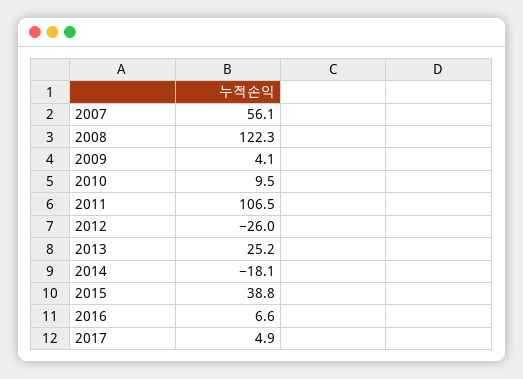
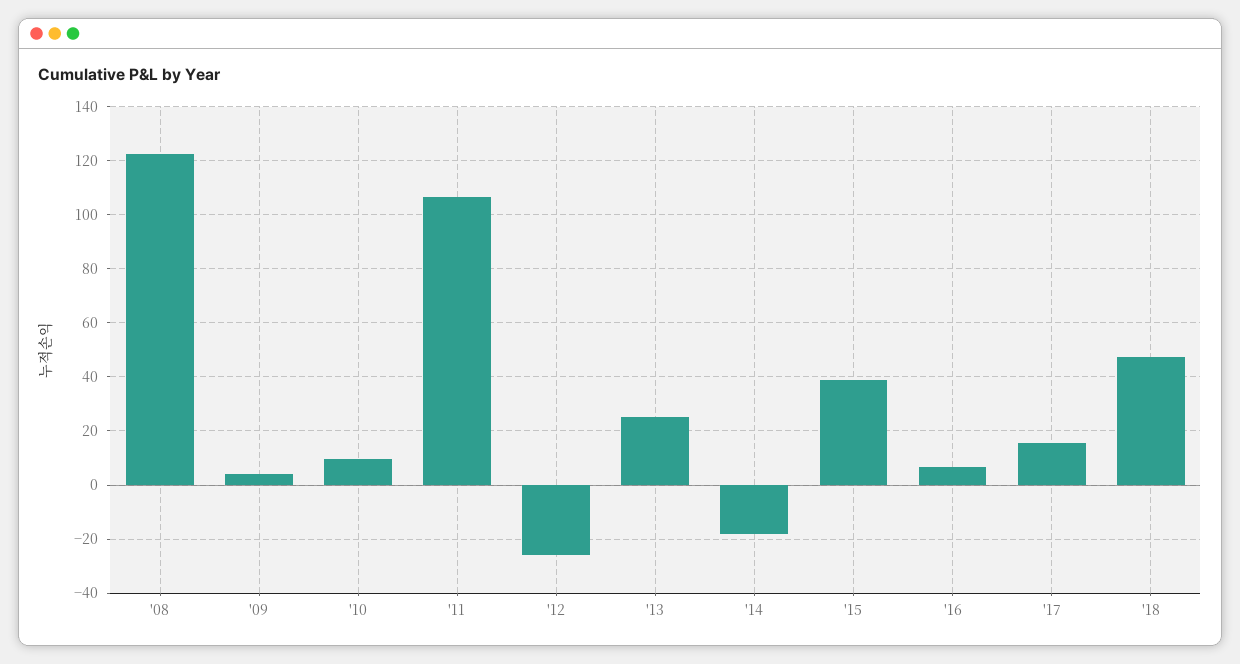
2007: 56.1 -> none
2017: 4.9 -> 15
'18: none -> 47.5

